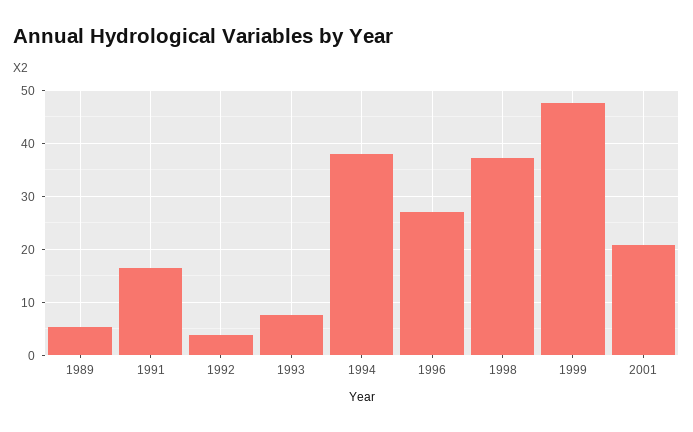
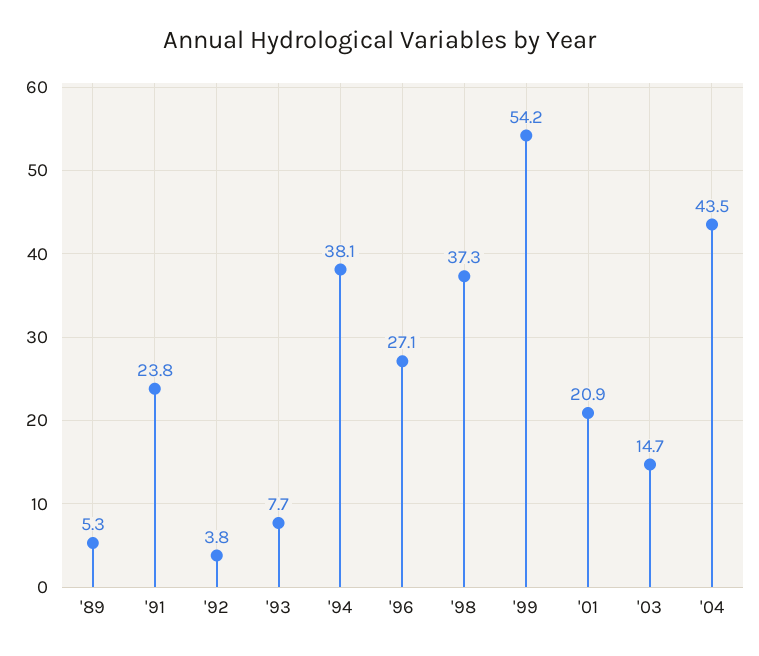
1991: 16 -> 23.8
1999: 48 -> 54.2
'03: none -> 14.7
'04: none -> 43.5

